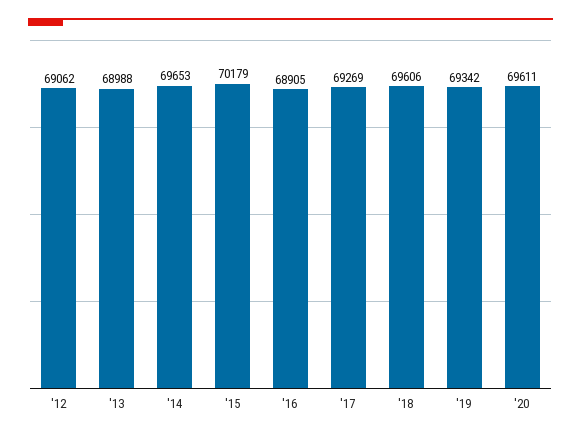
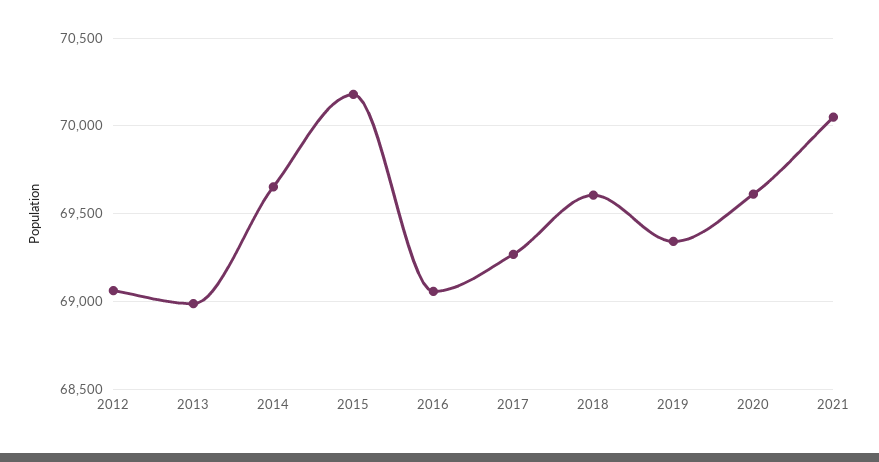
'16: 68905 -> 69050
2021: none -> 70050

